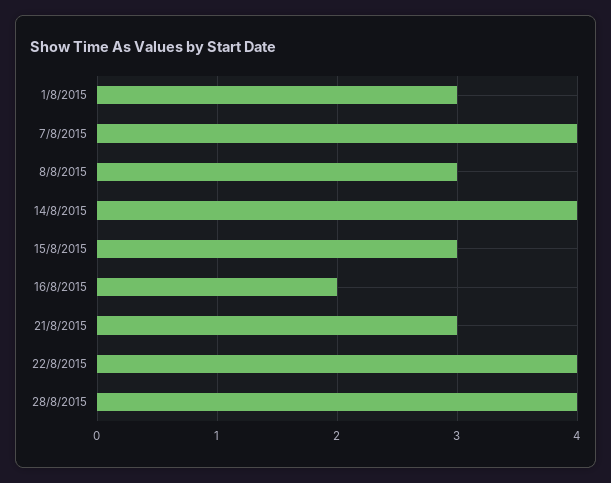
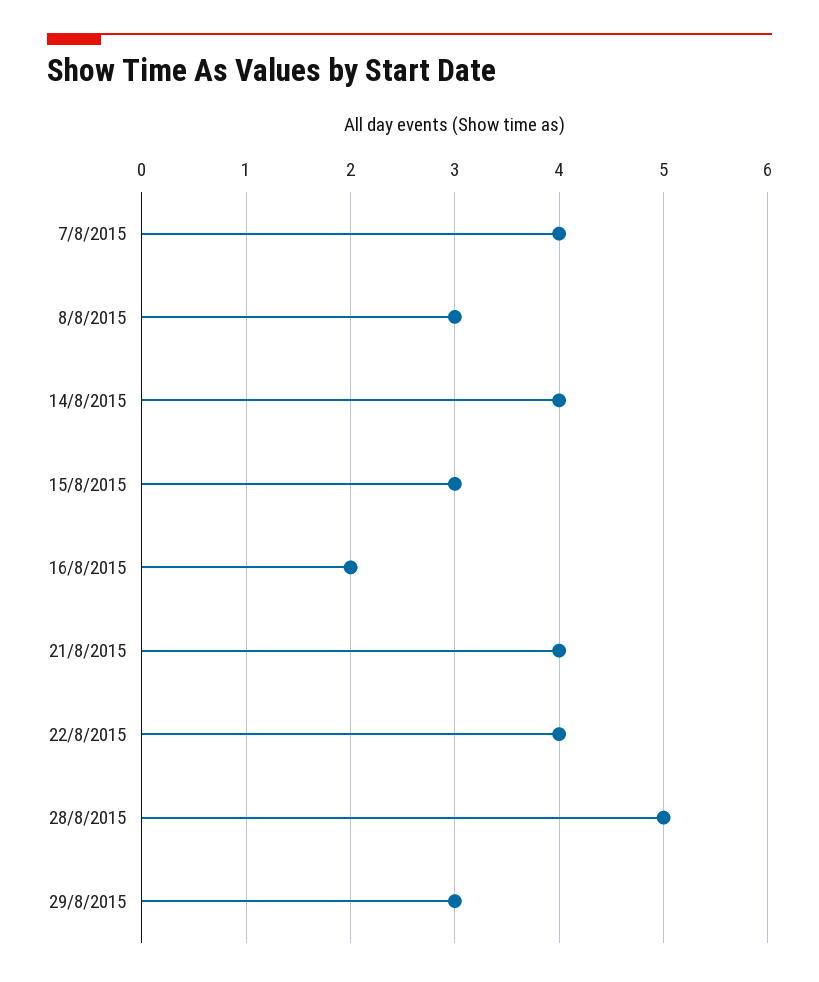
1/8/2015: 3 -> none
21/8/2015: 3 -> 4
28/8/2015: 4 -> 5
29/8/2015: none -> 3

